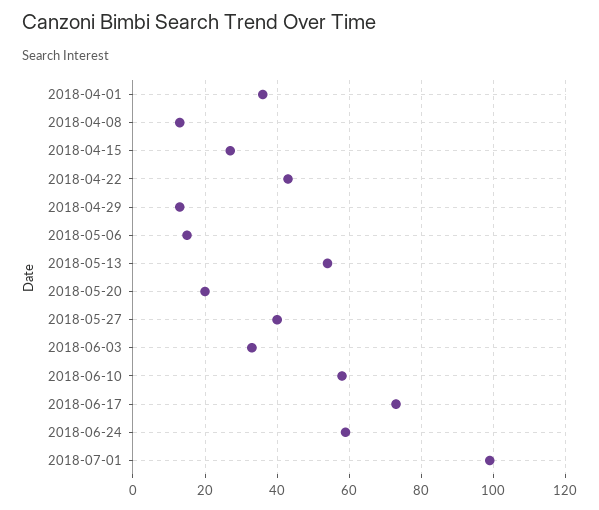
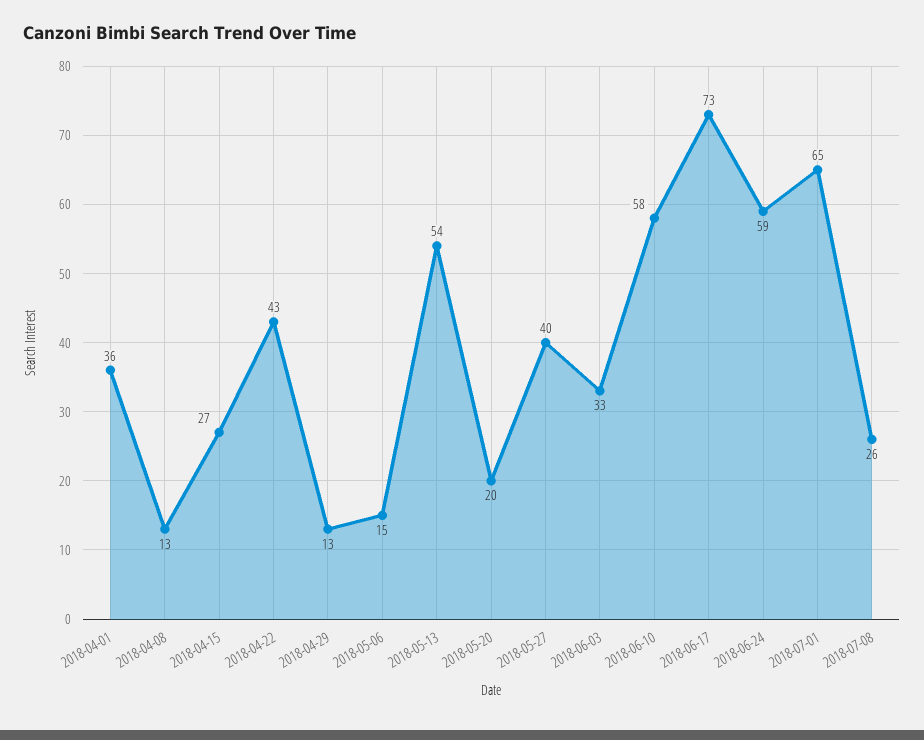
2018-07-01: 100 -> 65
2018-07-08: none -> 26

